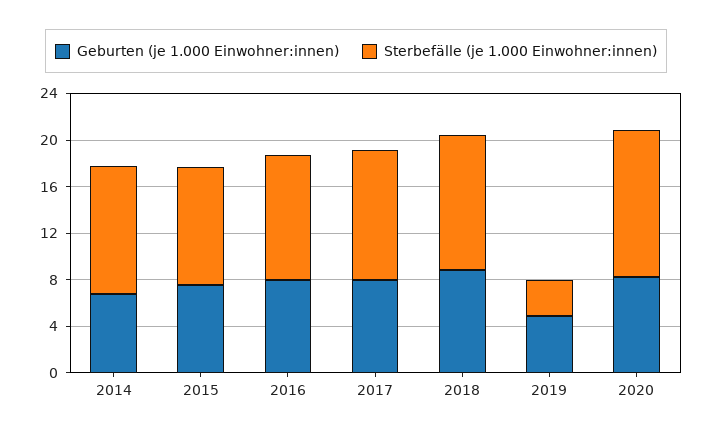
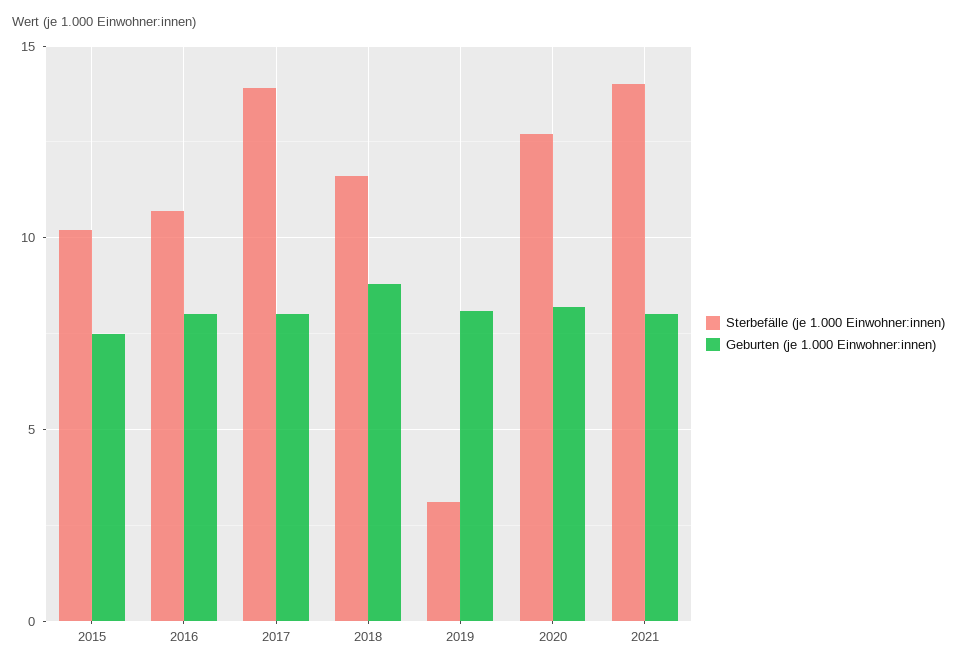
Geburten (je 1.000 Einwohner:innen), 2014: 7 -> none
Sterbefälle (je 1.000 Einwohner:innen), 2014: 11 -> none
Sterbefälle (je 1.000 Einwohner:innen), 2017: 11 -> 14
Geburten (je 1.000 Einwohner:innen), 2019: 5 -> 8
Sterbefälle (je 1.000 Einwohner:innen), 2021: none -> 14
Geburten (je 1.000 Einwohner:innen), 2021: none -> 8

